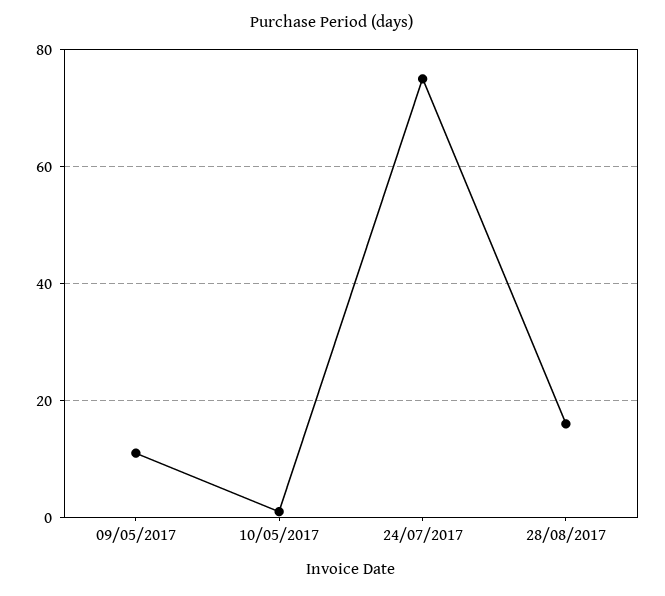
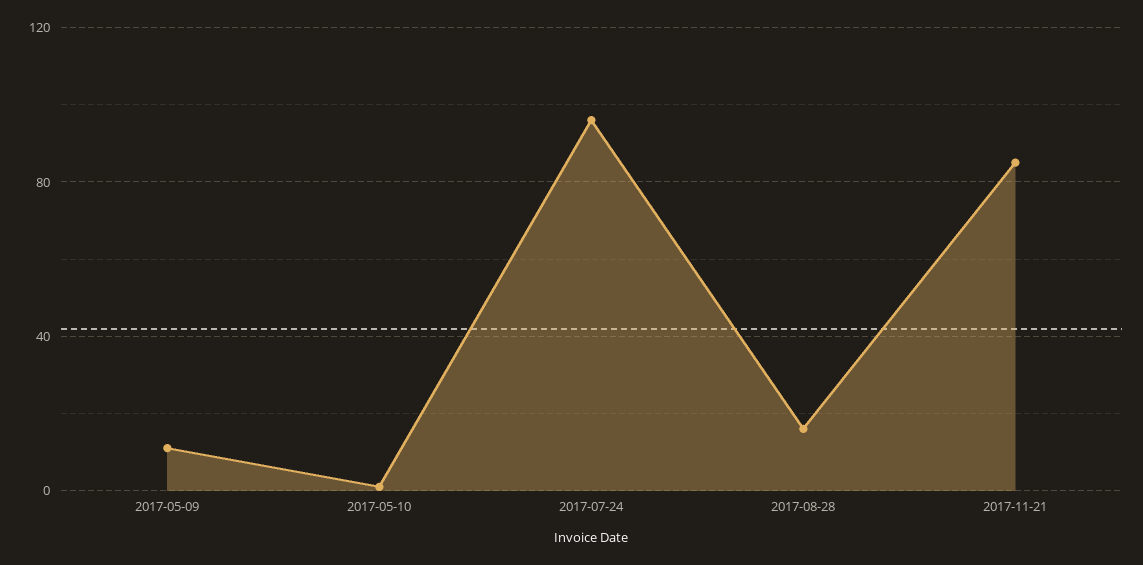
24/07/2017: 75 -> 95
2017-11-21: none -> 85

